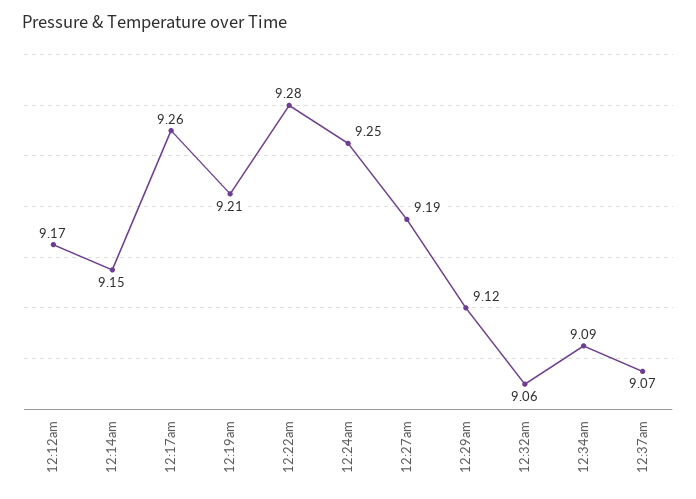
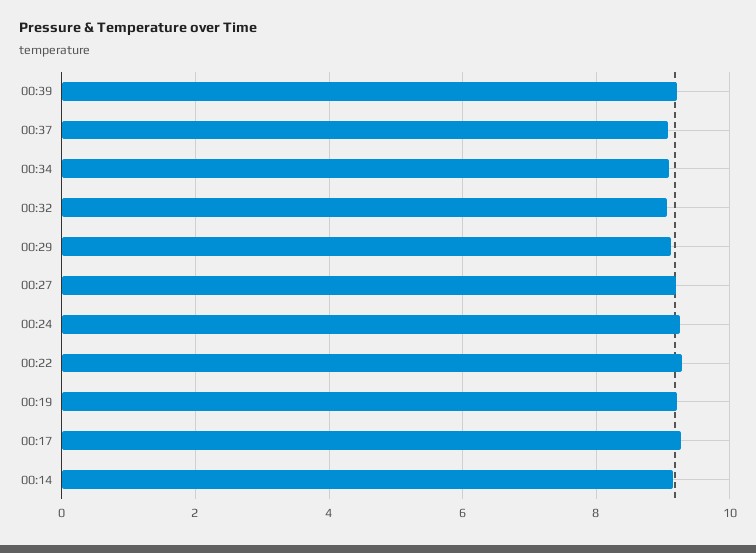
12:12am: 9.17 -> none
00:39: none -> 9.2

